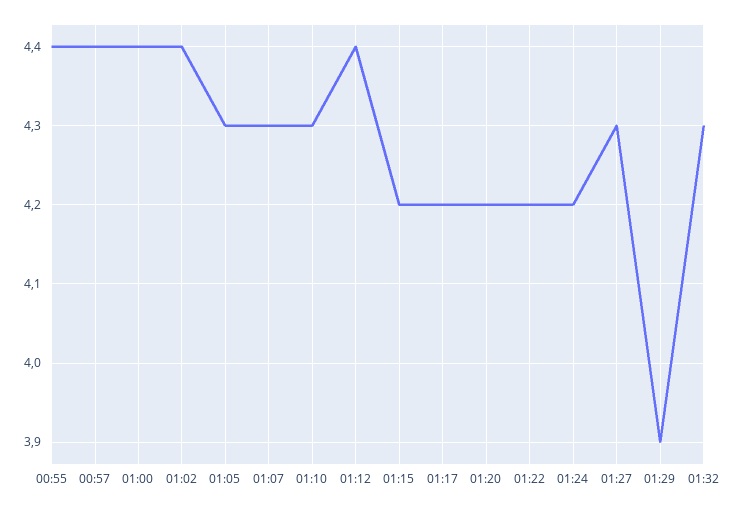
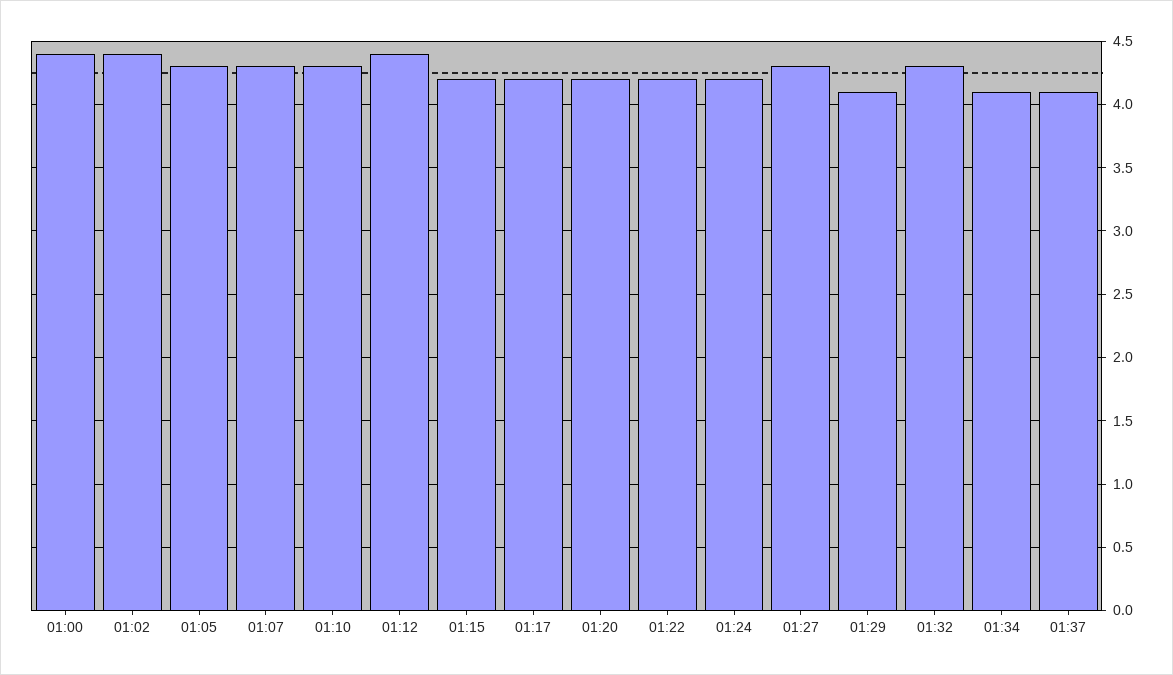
00:55: 4.4 -> none
00:57: 4.4 -> none
01:29: 3.9 -> 4.1
01:34: none -> 4.1
01:37: none -> 4.1

